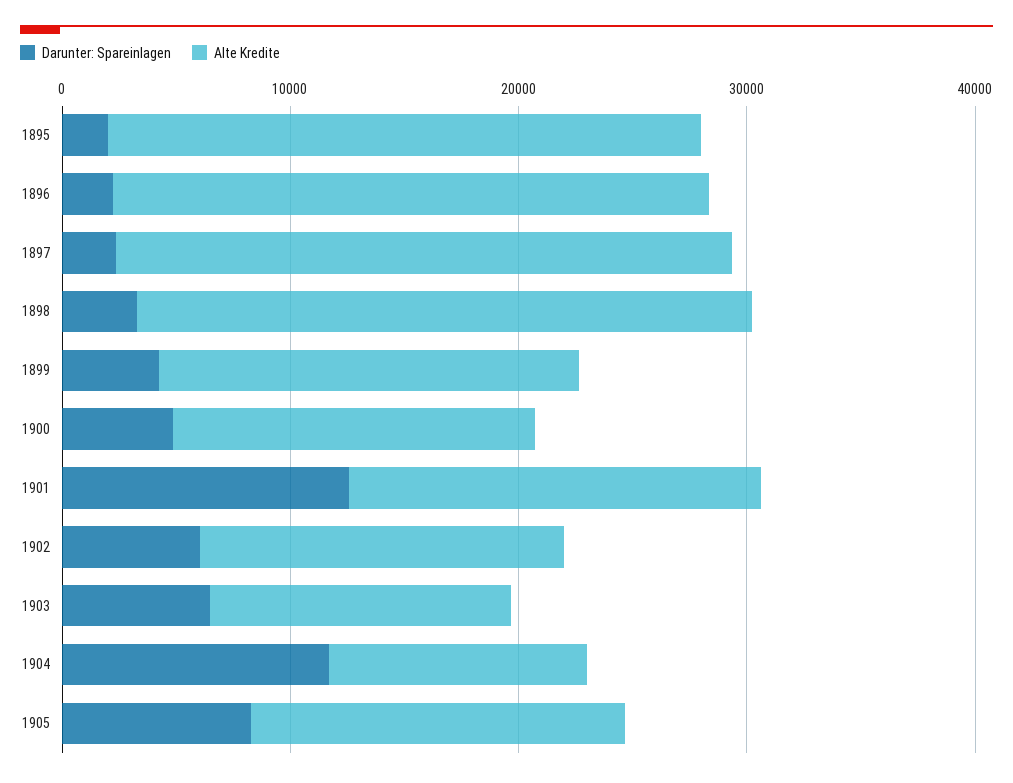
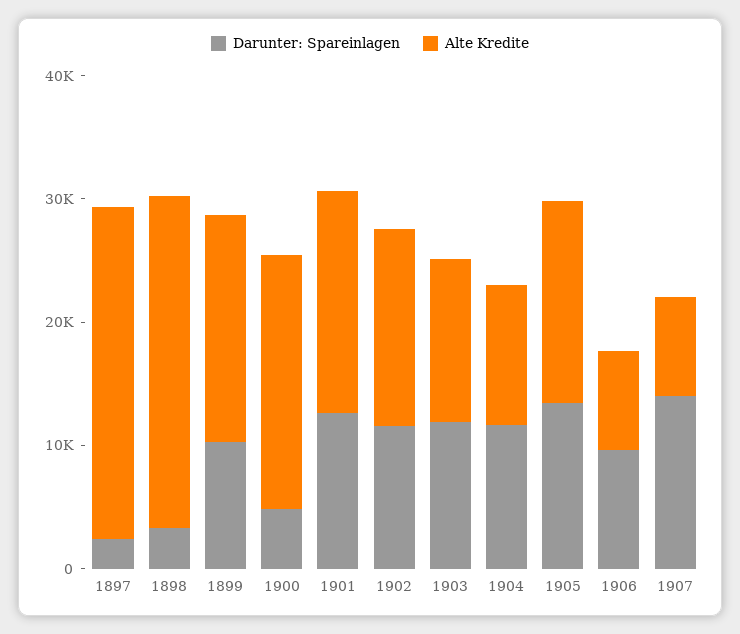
Darunter: Spareinlagen, 1895: 2000 -> none
Alte Kredite, 1895: 26000 -> none
Darunter: Spareinlagen, 1896: 2000 -> none
Alte Kredite, 1896: 26000 -> none
Darunter: Spareinlagen, 1899: 4000 -> 10000
Alte Kredite, 1900: 16000 -> 20000
Darunter: Spareinlagen, 1902: 6000 -> 12000
Darunter: Spareinlagen, 1903: 6000 -> 12000
Darunter: Spareinlagen, 1905: 8000 -> 14000
Darunter: Spareinlagen, 1906: none -> 10000
Alte Kredite, 1906: none -> 8000
Darunter: Spareinlagen, 1907: none -> 14000
Alte Kredite, 1907: none -> 8000

